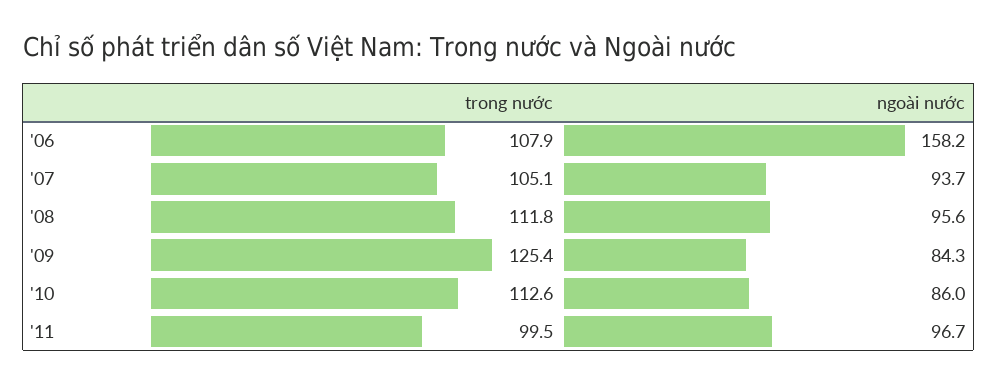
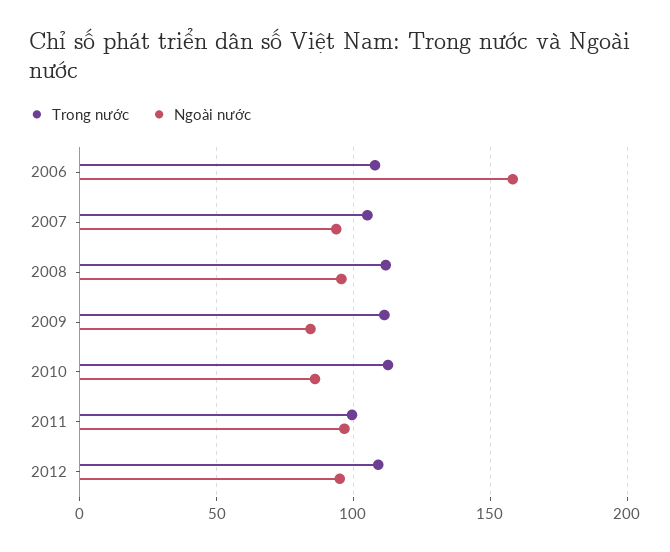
trong nước, '09: 125.4 -> 110
trong nước, 2012: none -> 110
ngoài nước, 2012: none -> 95

